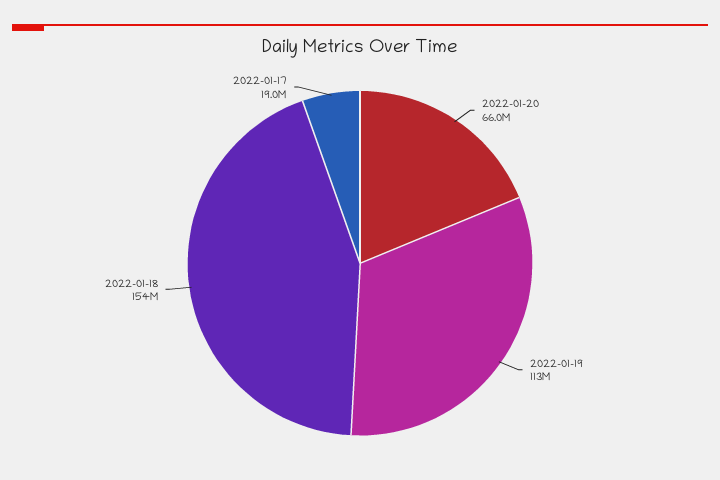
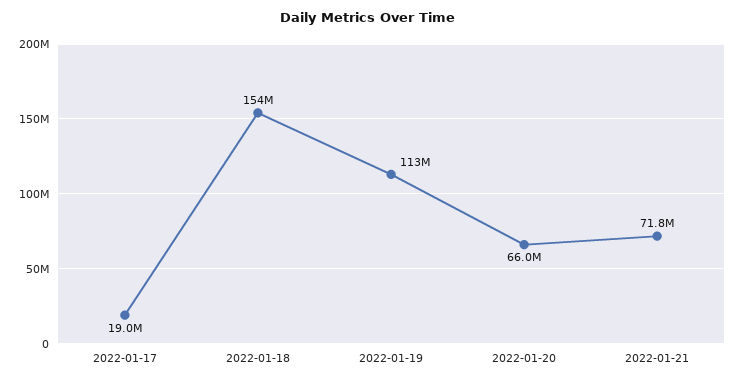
2022-01-21: none -> 71800000

